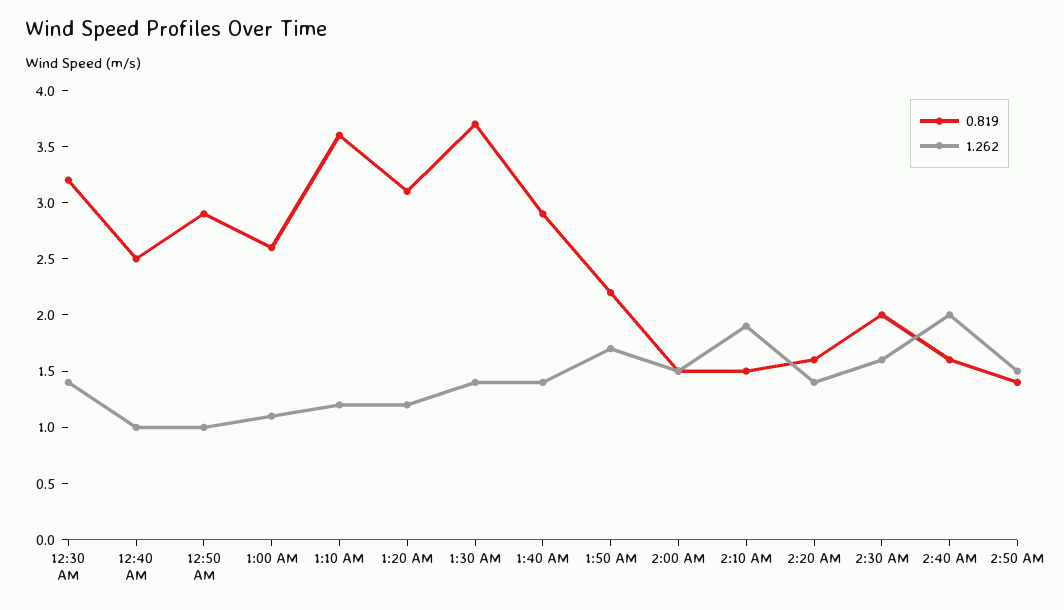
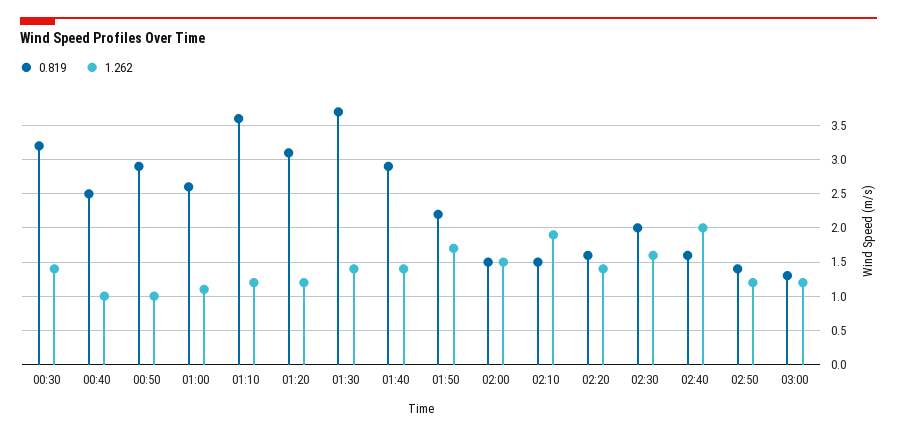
1.262, 2:50 AM: 1.5 -> 1.2
0.819, 03:00: none -> 1.3
1.262, 03:00: none -> 1.2

